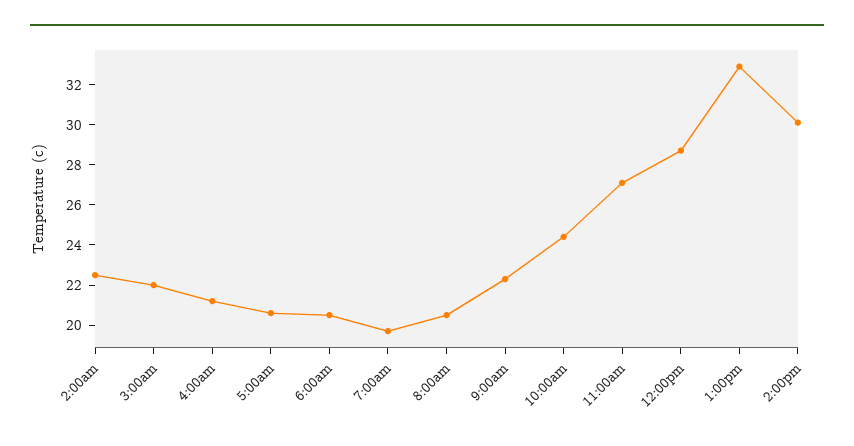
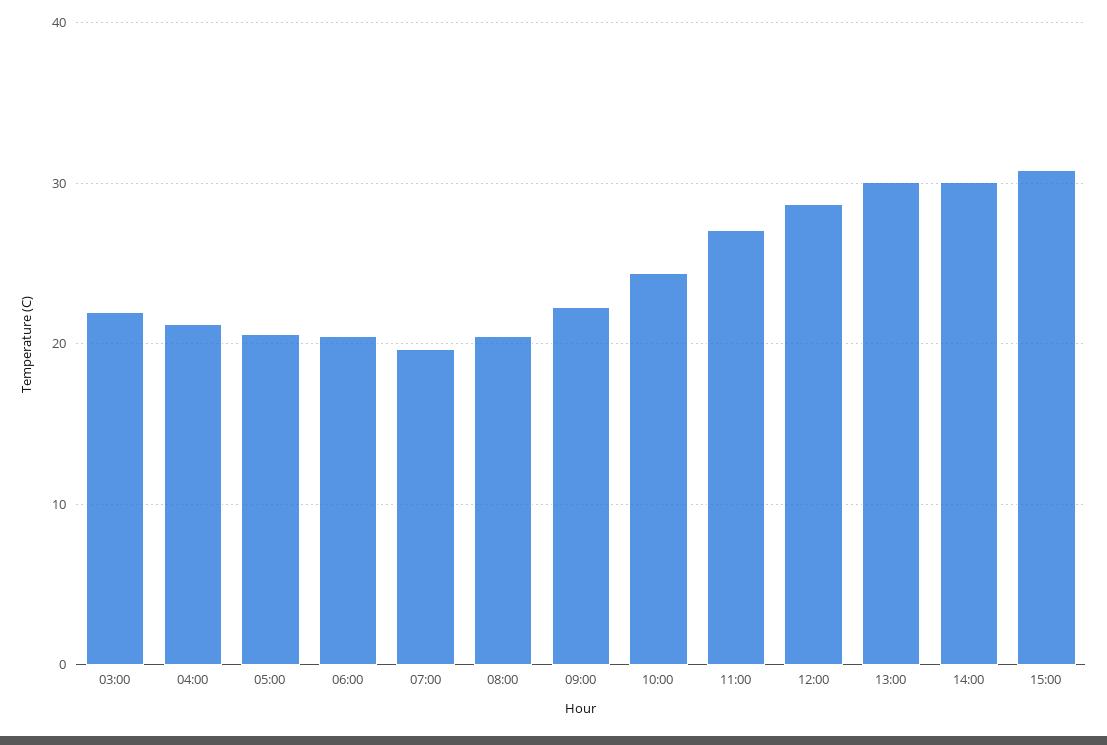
2:00am: 22.5 -> none
1:00pm: 33 -> 30
15:00: none -> 31

